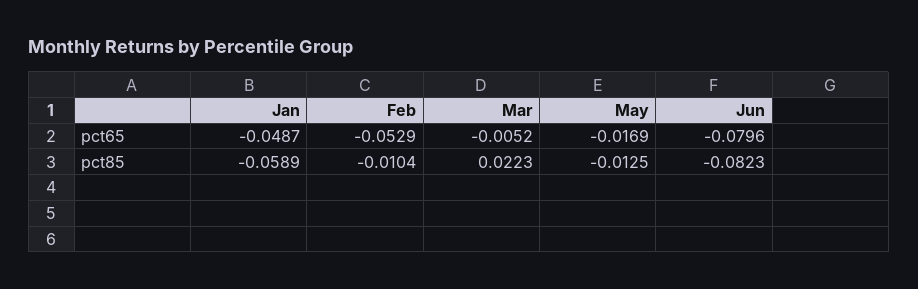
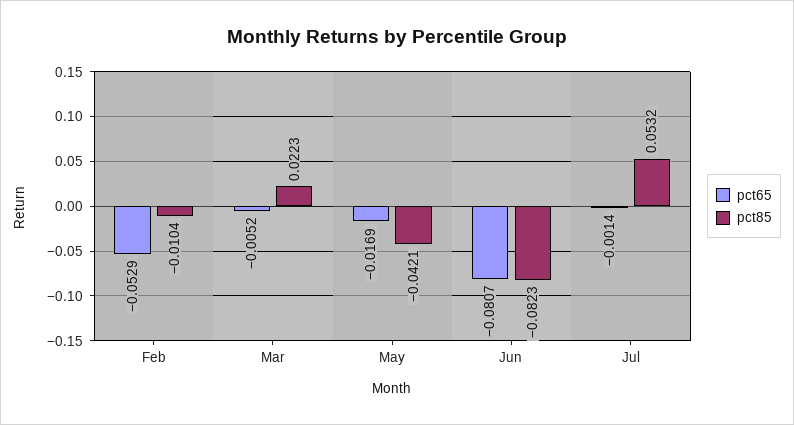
pct65, Jan: -0.0487 -> none
pct65, Jun: -0.0796 -> -0.0807
pct85, Jan: -0.0589 -> none
pct85, May: -0.0125 -> -0.0421
pct65, Jul: none -> -0.0014
pct85, Jul: none -> 0.0532

